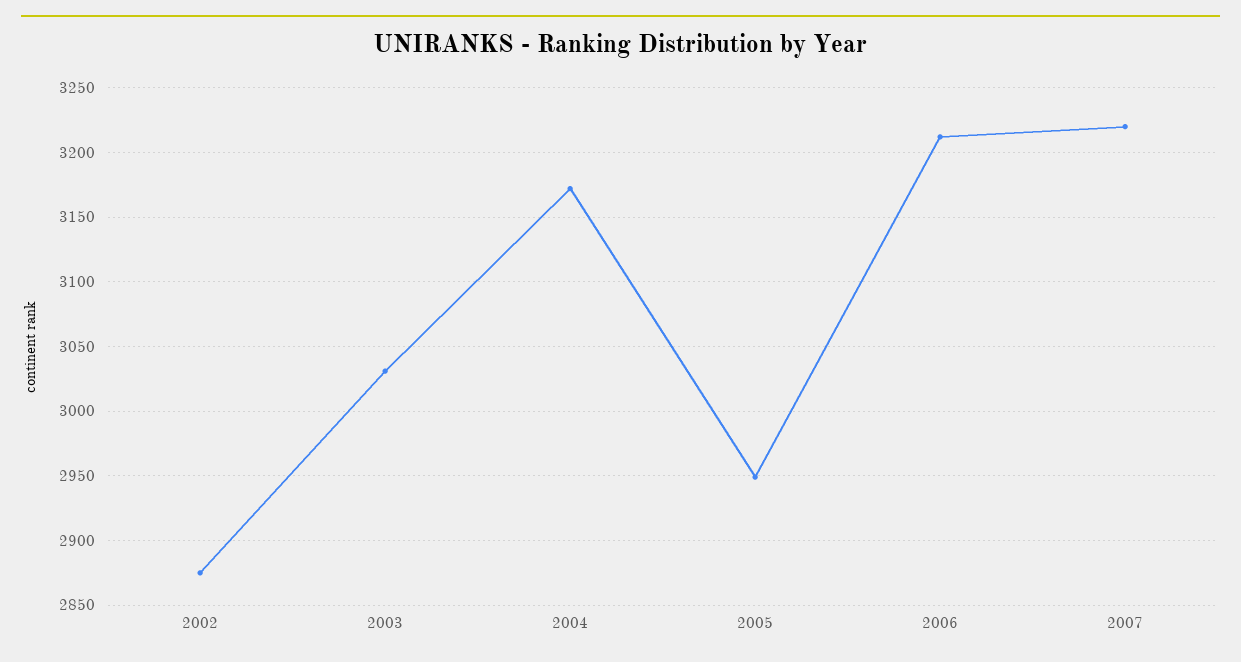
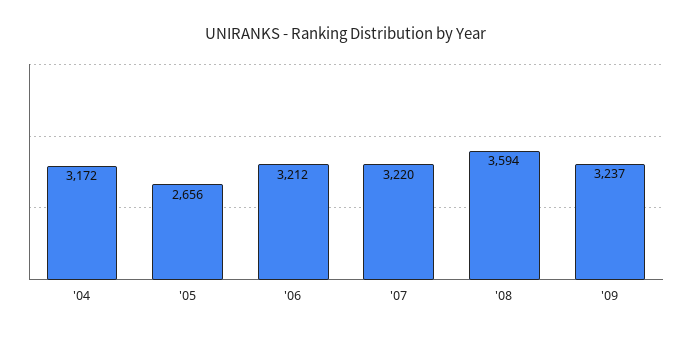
2002: 2875 -> none
2003: 3030 -> none
2005: 2950 -> 2656
'08: none -> 3594
'09: none -> 3237

